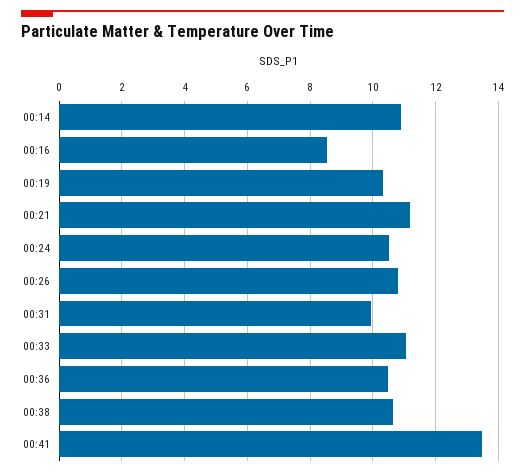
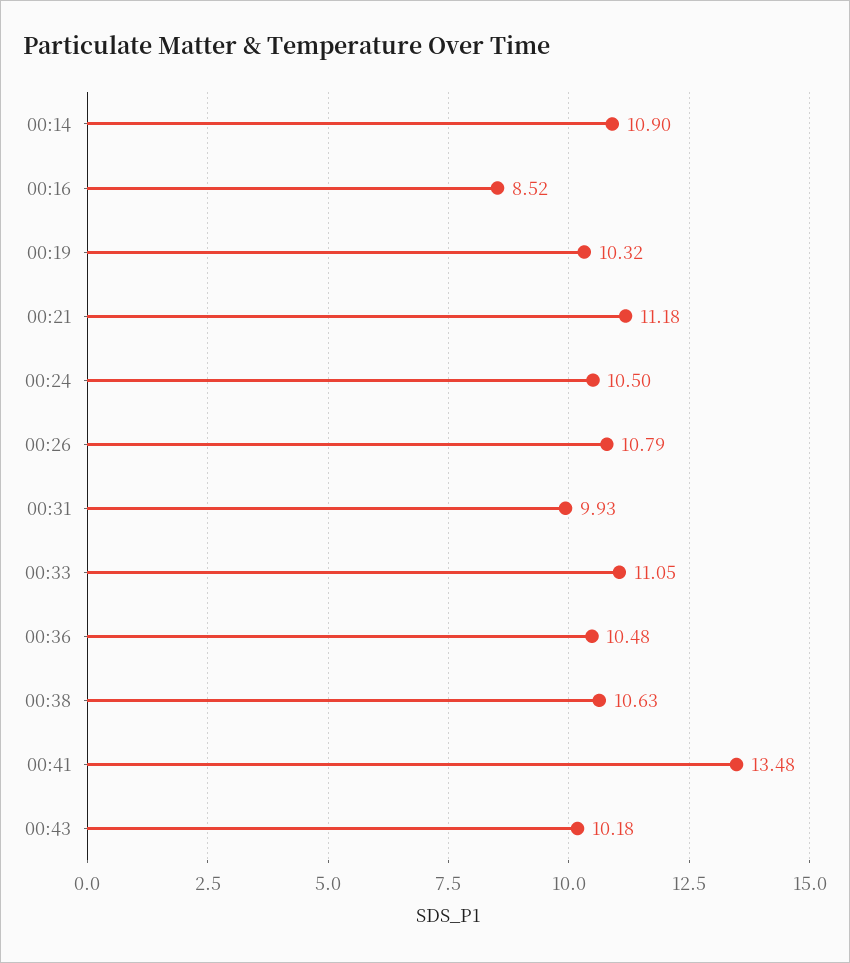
00:43: none -> 10.18

